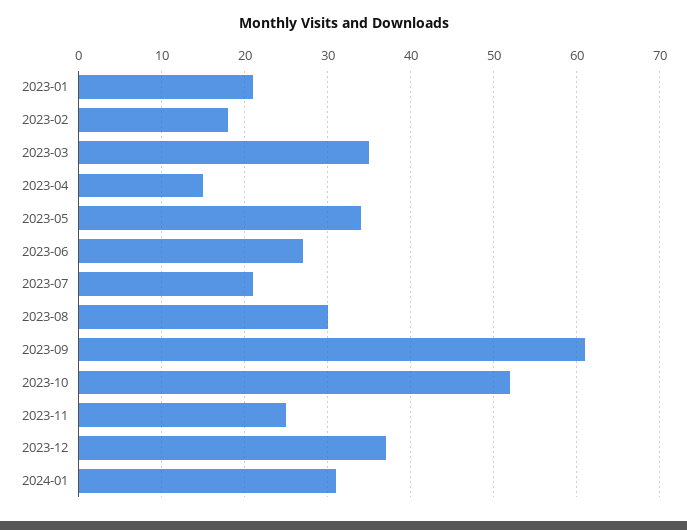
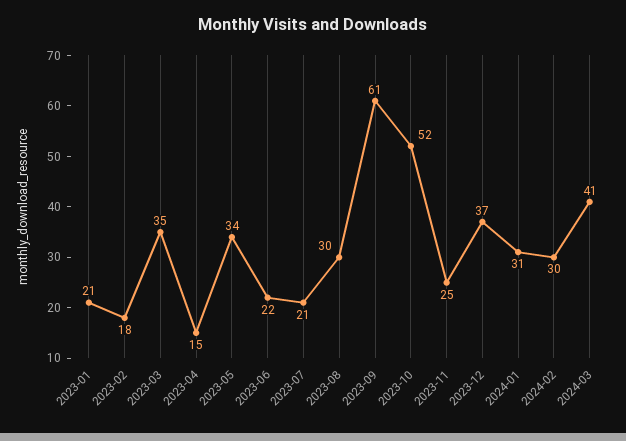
2023-06: 27 -> 22
2024-02: none -> 30
2024-03: none -> 41

